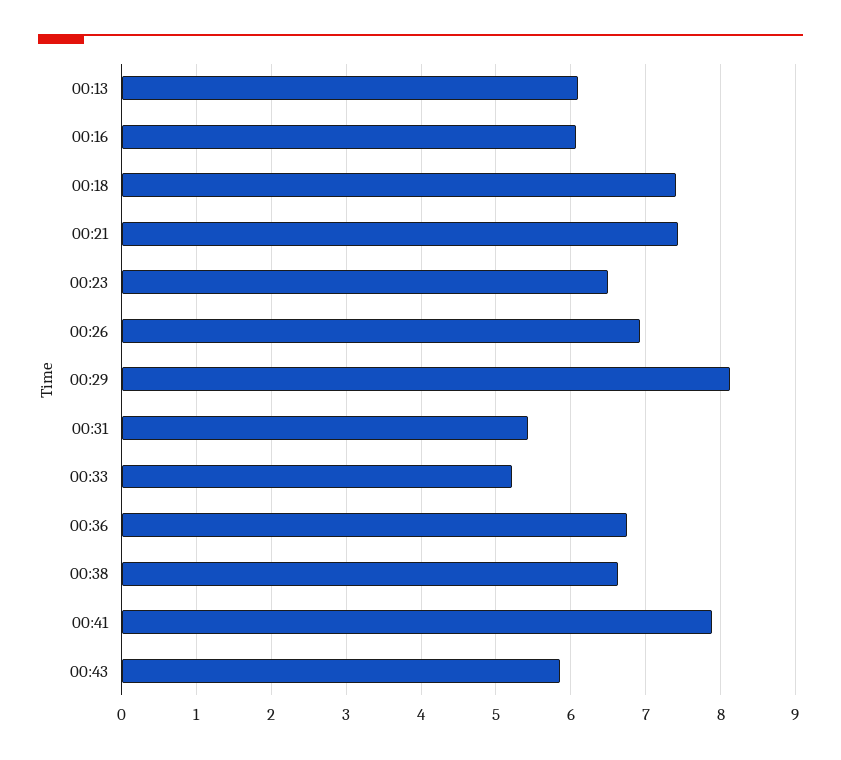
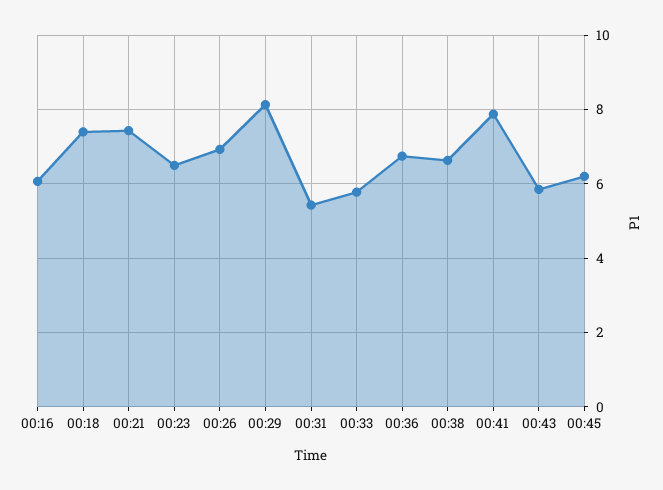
00:13: 6.1 -> none
00:33: 5.2 -> 5.8
00:45: none -> 6.2

